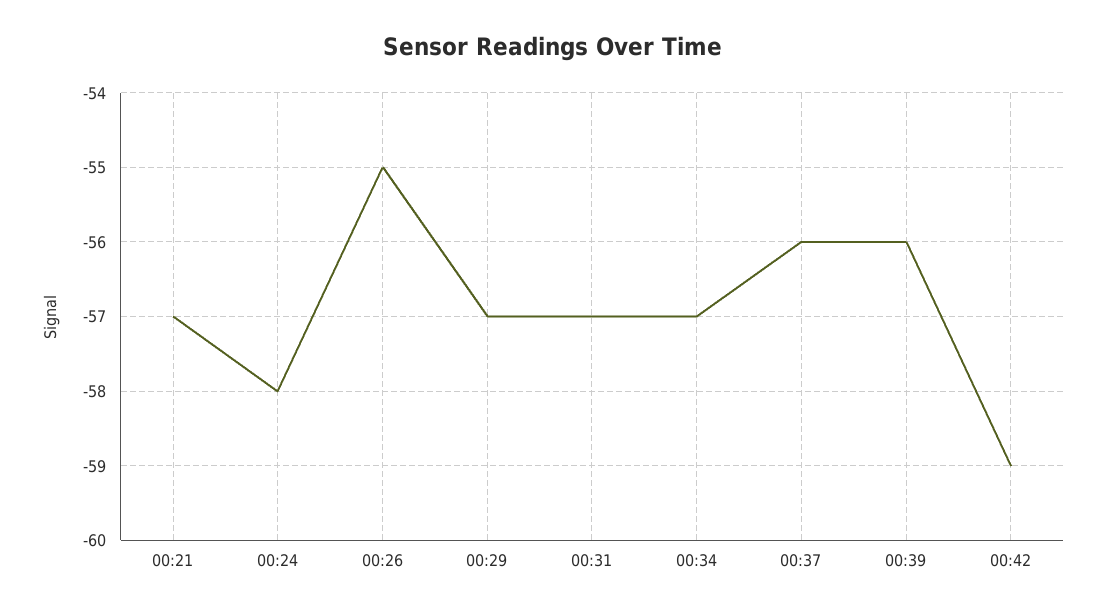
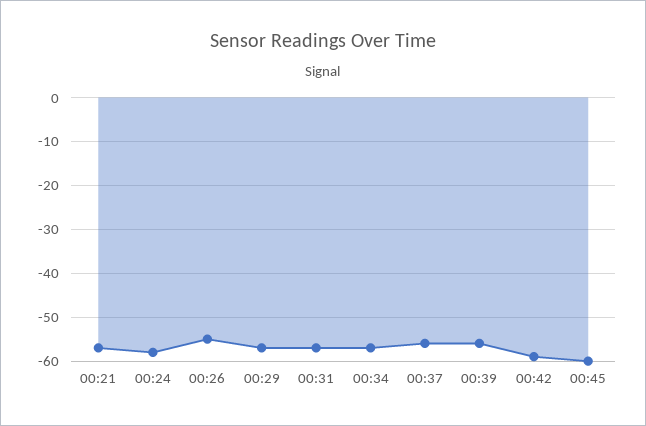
00:45: none -> -60

